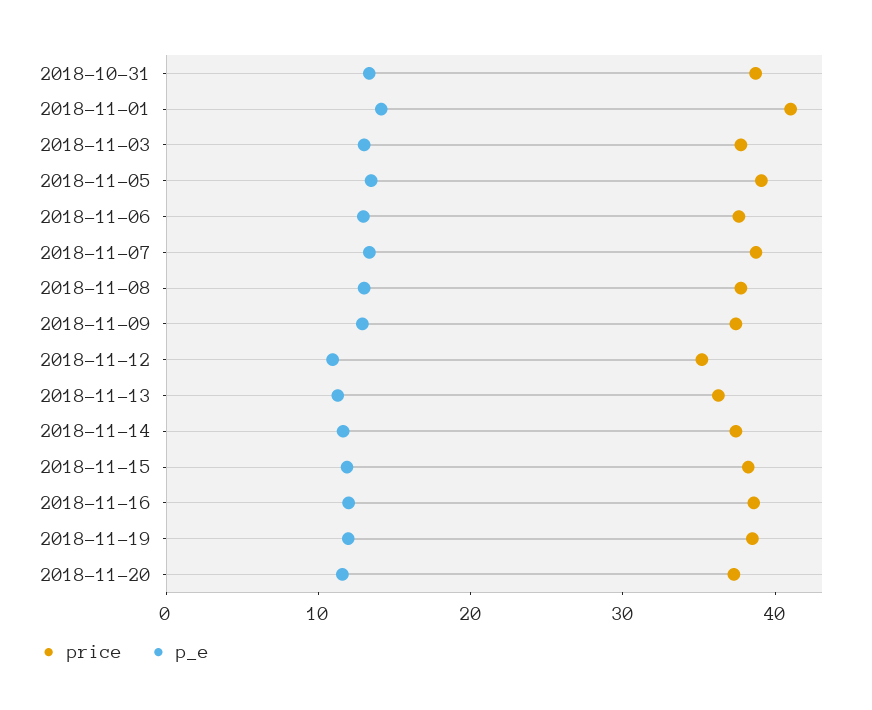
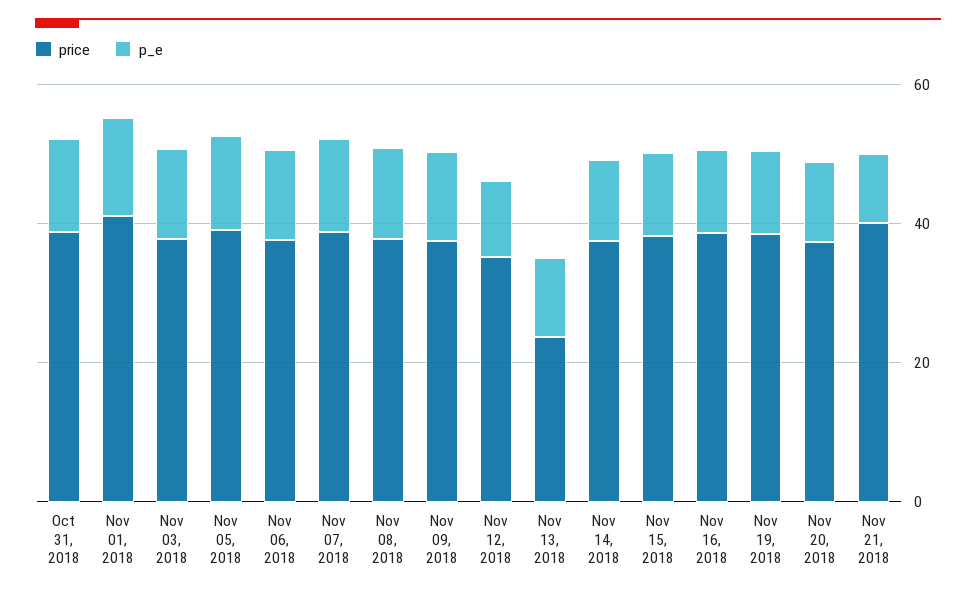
price, 2018-11-13: 36 -> 25
price, Nov 21, 2018: none -> 40
p_e, Nov 21, 2018: none -> 10

